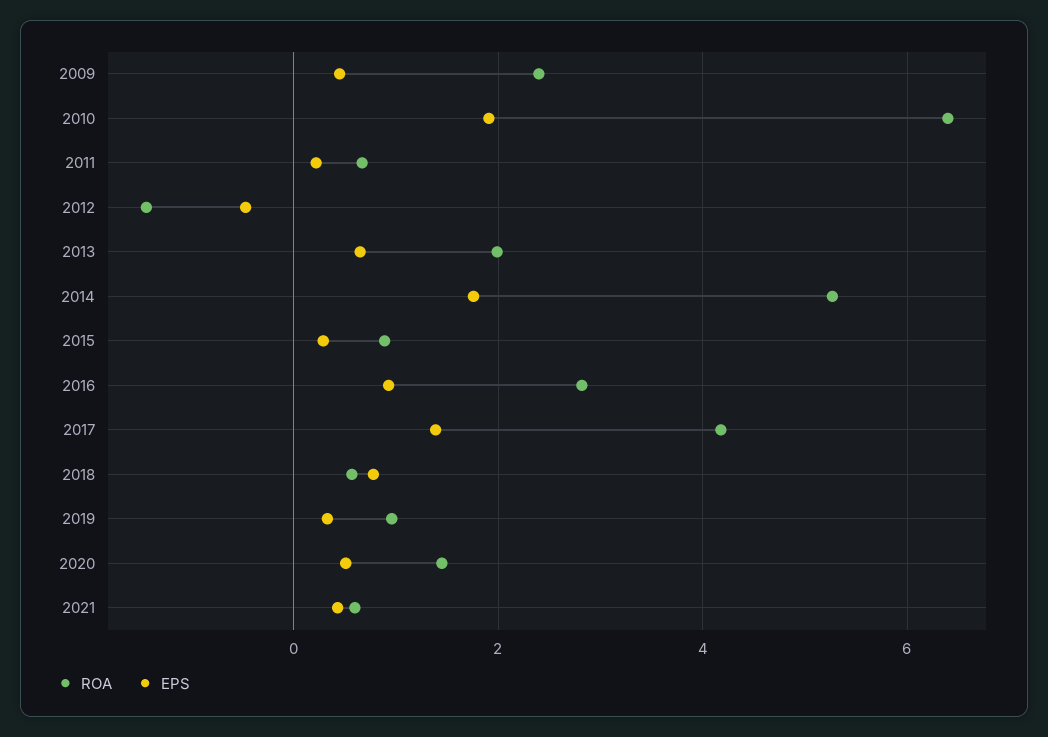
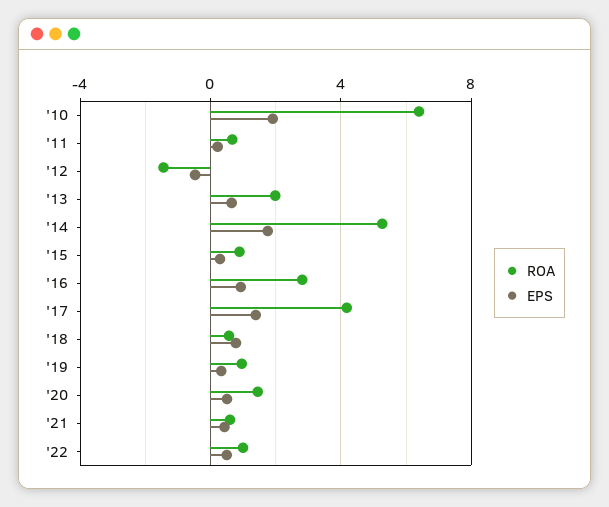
ROA, 2009: 2.4 -> none
EPS, 2009: 0.4 -> none
ROA, '22: none -> 1
EPS, '22: none -> 0.5

